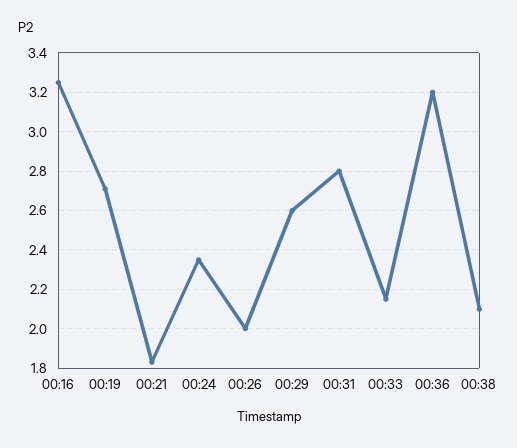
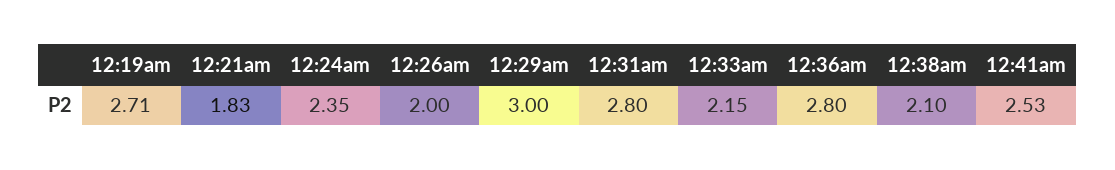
00:16: 3.25 -> none
00:29: 2.6 -> 3
00:36: 3.2 -> 2.8
12:41am: none -> 2.53

